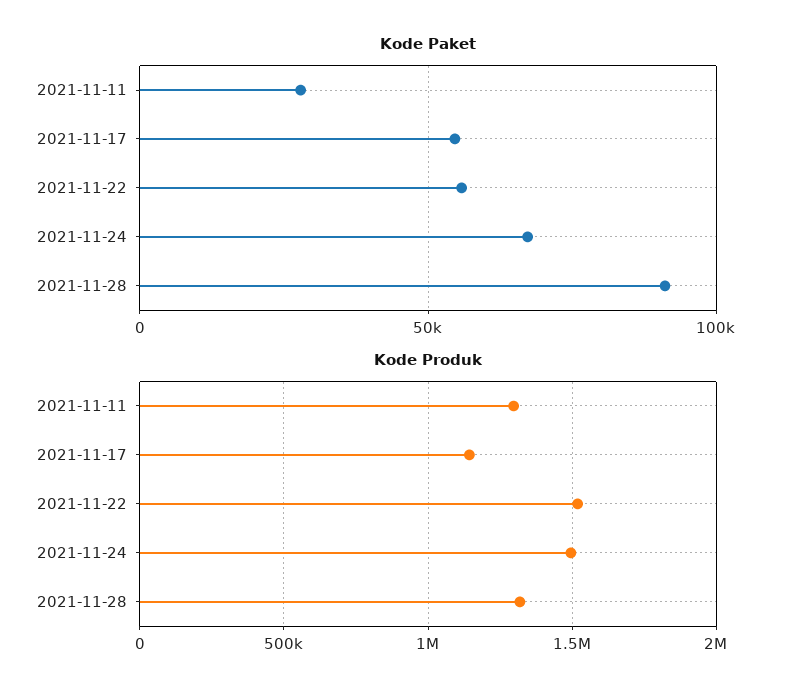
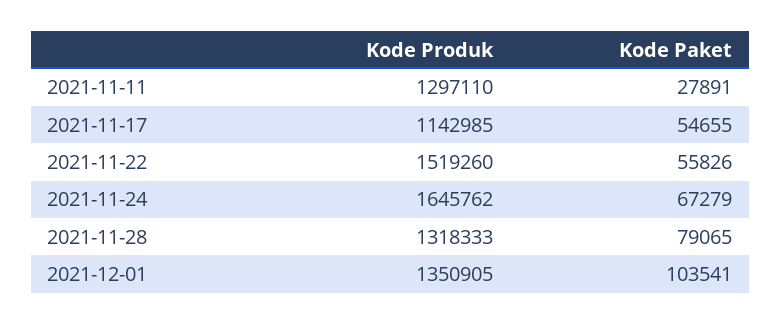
Kode Paket, 2021-11-28: 90000 -> 79065
Kode Produk, 2021-11-24: 1500000 -> 1645762
Kode Produk, 2021-12-01: none -> 1350905
Kode Paket, 2021-12-01: none -> 103541

